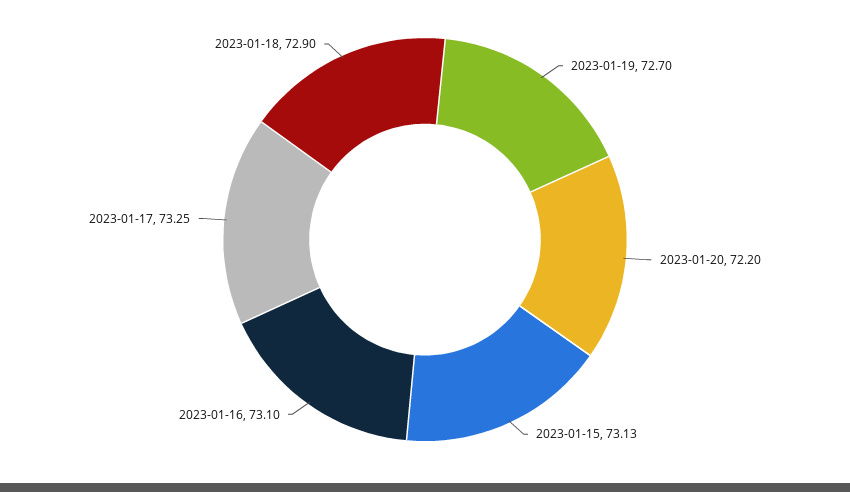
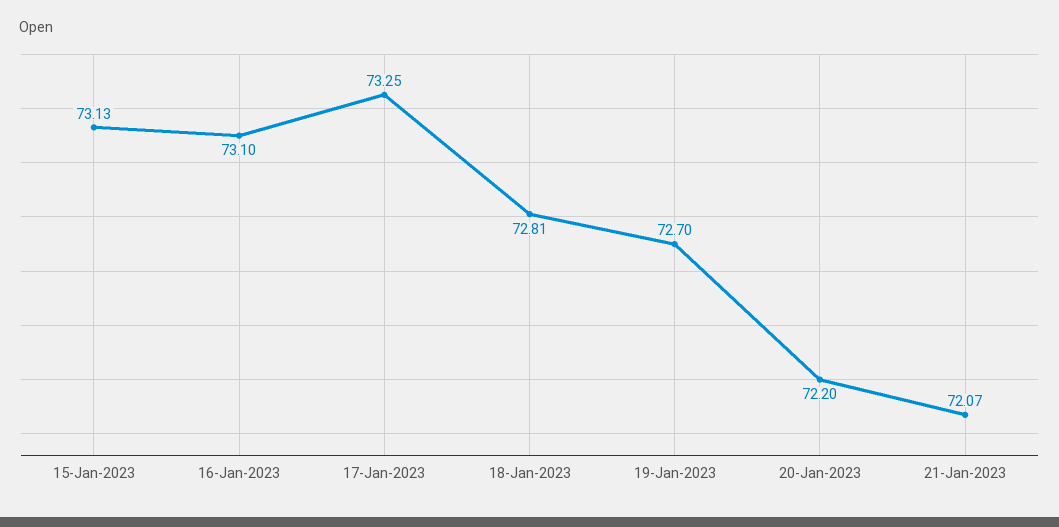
2023-01-18: 72.9 -> 72.81
21-Jan-2023: none -> 72.07

